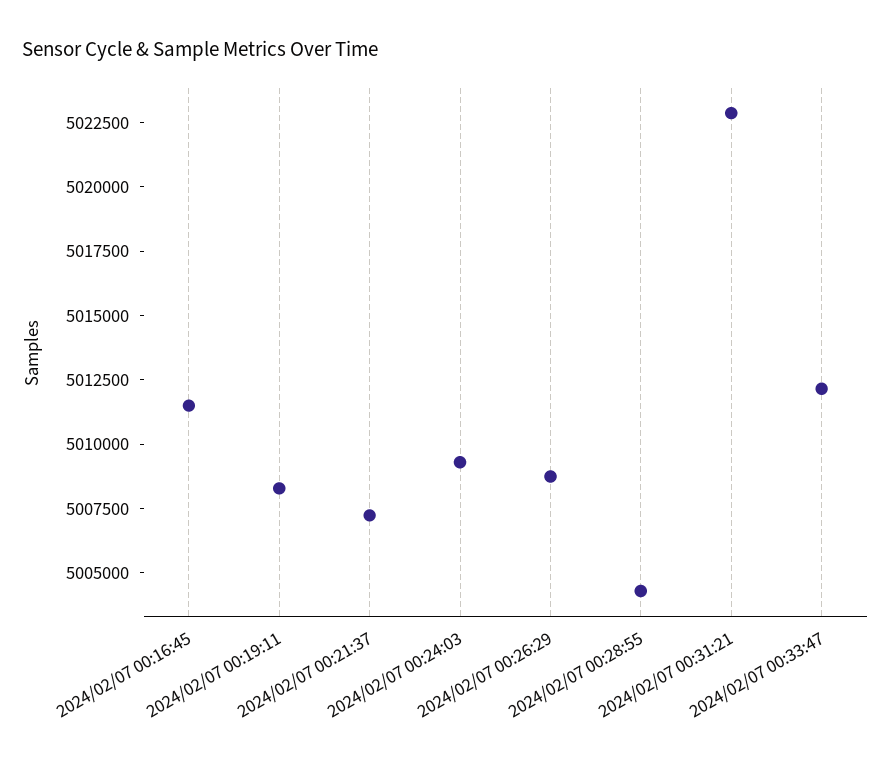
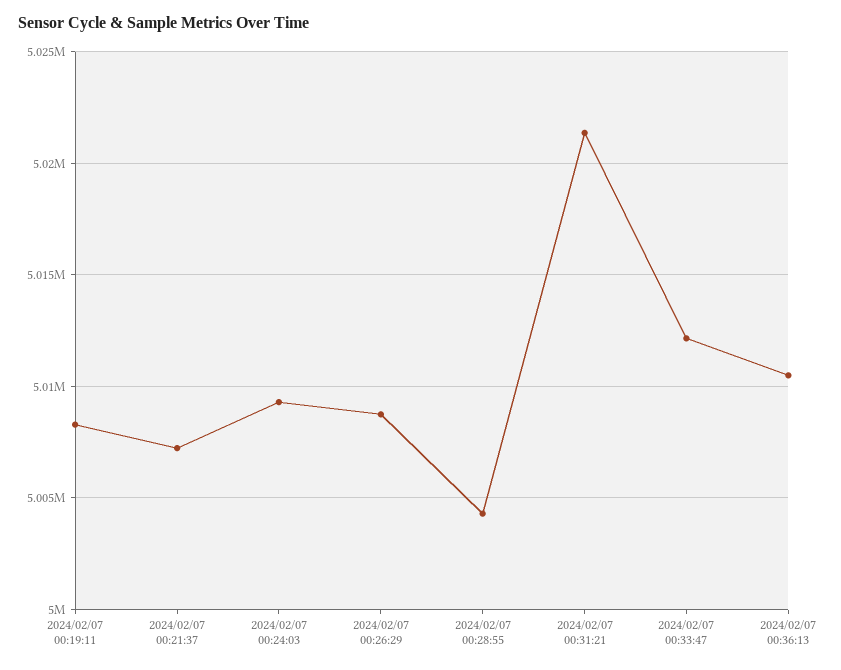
2024/02/07 00:16:45: 5011500 -> none
2024/02/07 00:31:21: 5023000 -> 5021500
2024/02/07 00:36:13: none -> 5010500

